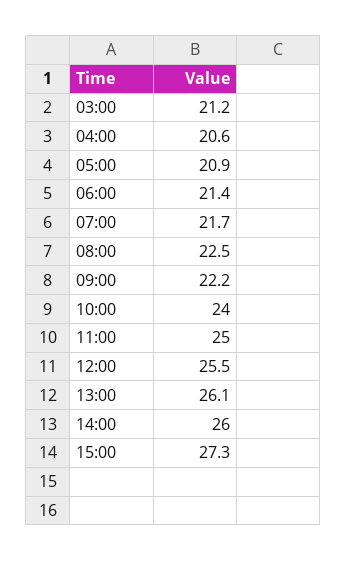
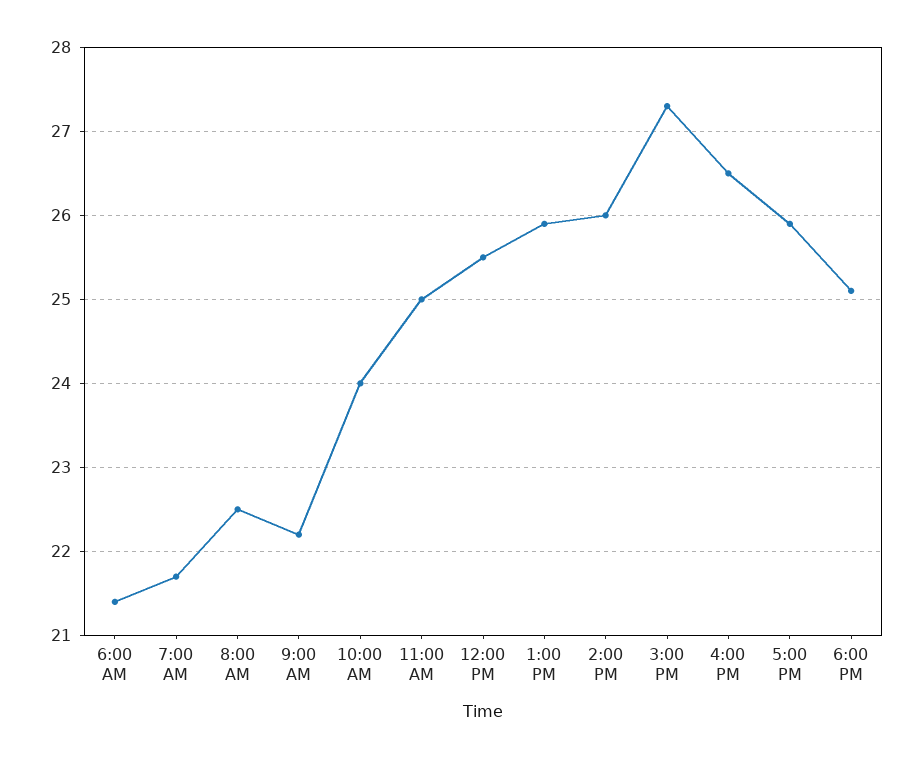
03:00: 21.2 -> none
04:00: 20.6 -> none
05:00: 20.9 -> none
13:00: 26.1 -> 25.9
4:00 PM: none -> 26.5
5:00 PM: none -> 25.9
6:00 PM: none -> 25.1

